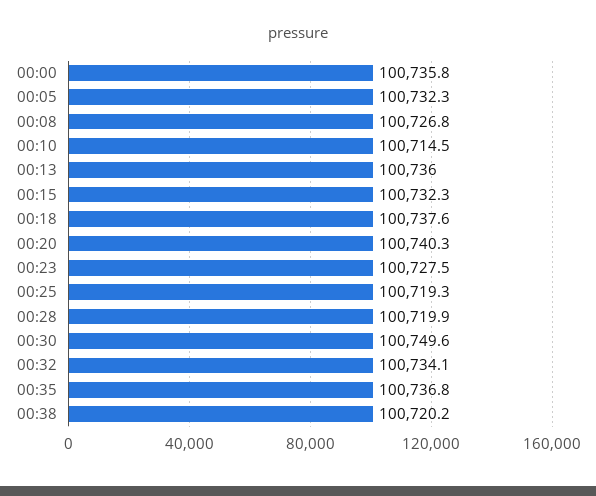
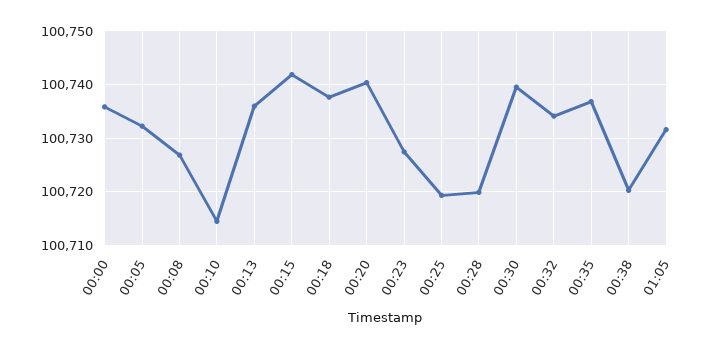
00:15: 100732.3 -> 100742
00:30: 100749.6 -> 100740
01:05: none -> 100732

